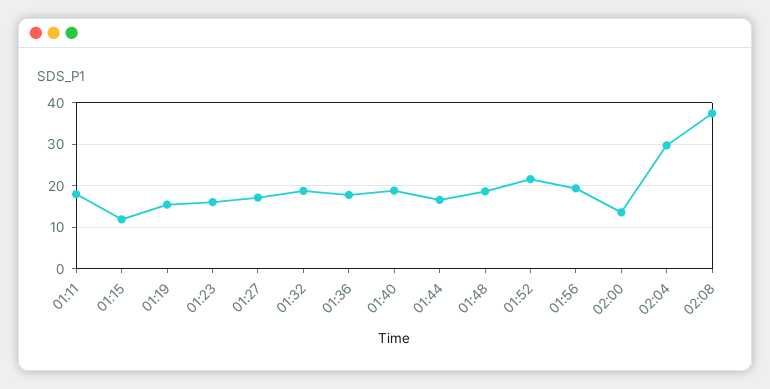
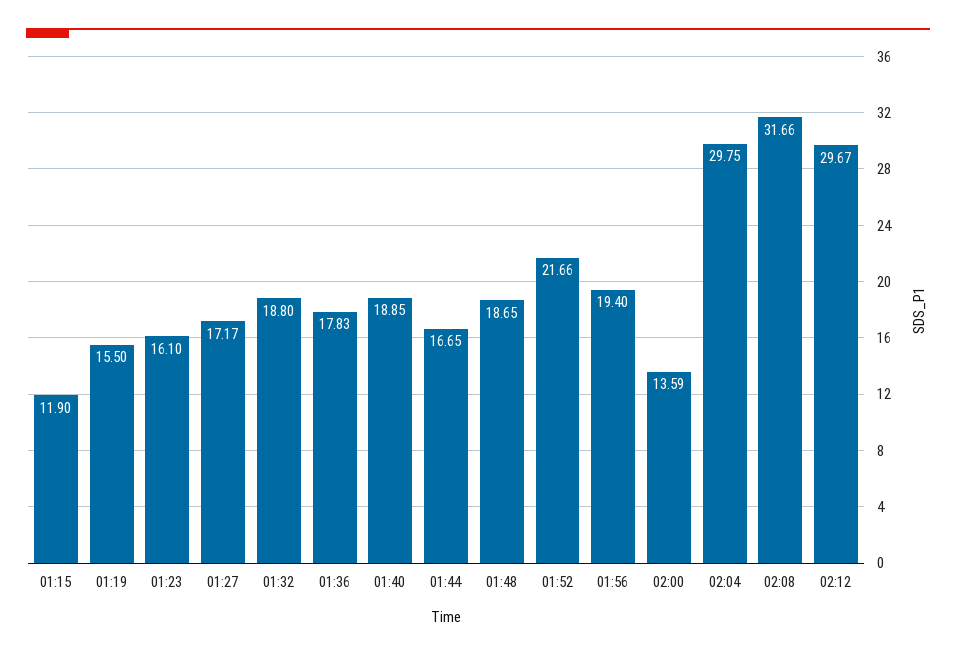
01:11: 18 -> none
02:08: 38 -> 31.66
02:12: none -> 29.67

